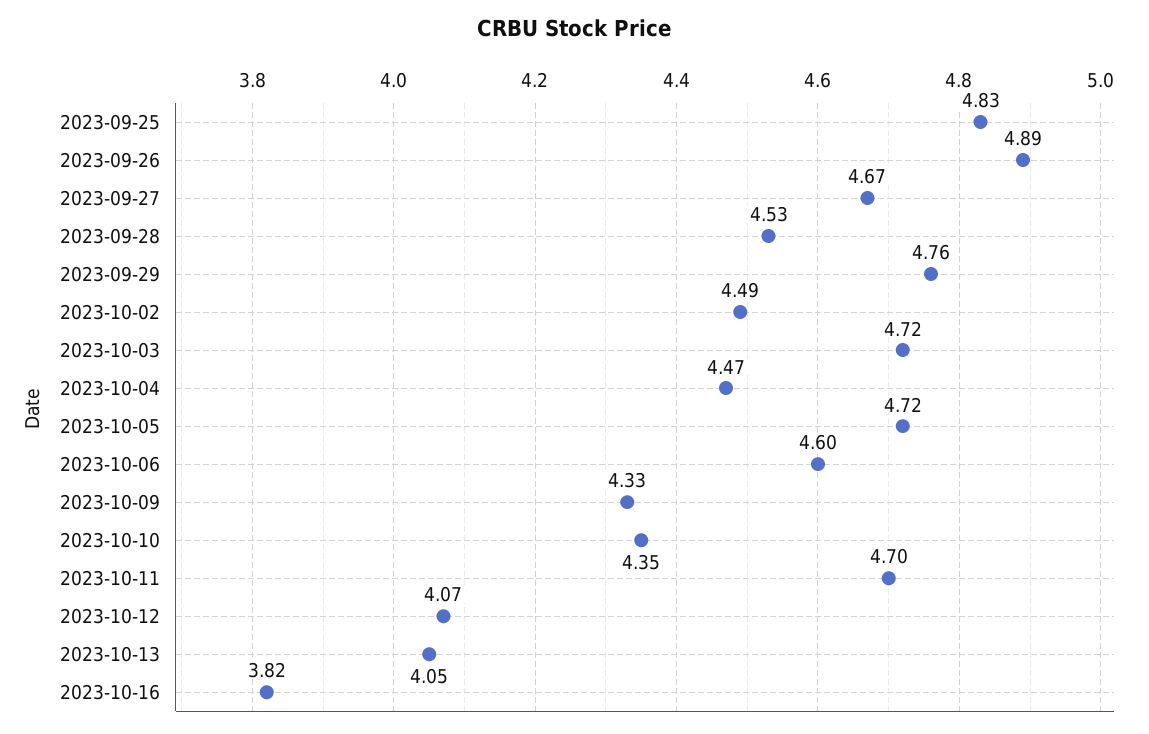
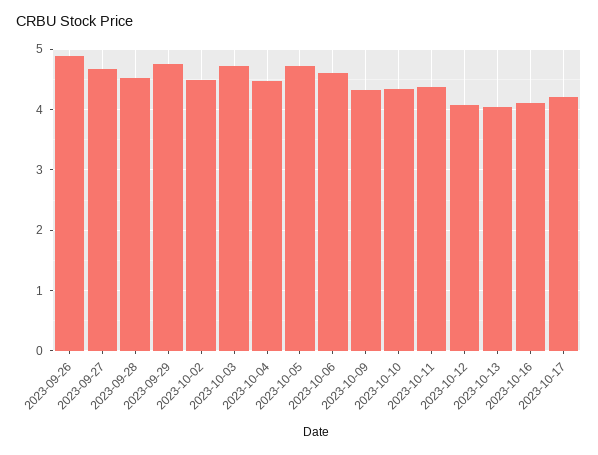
2023-09-25: 4.83 -> none
2023-10-11: 4.7 -> 4.4
2023-10-16: 3.82 -> 4.1
2023-10-17: none -> 4.2

